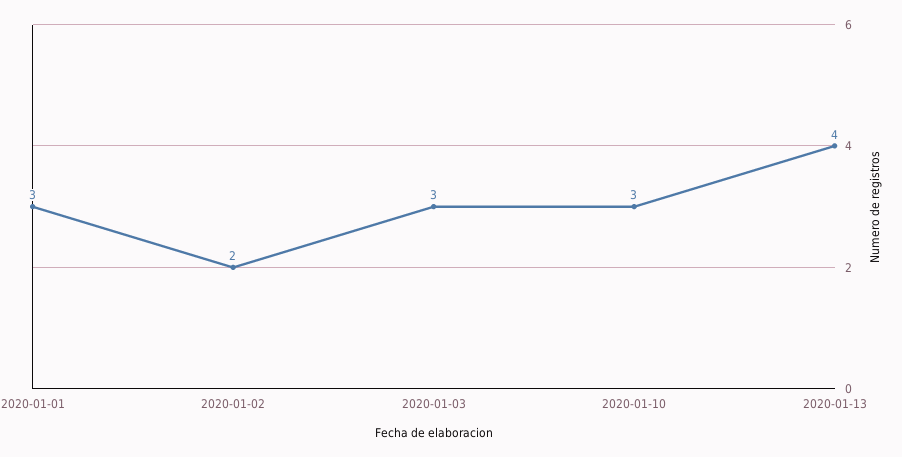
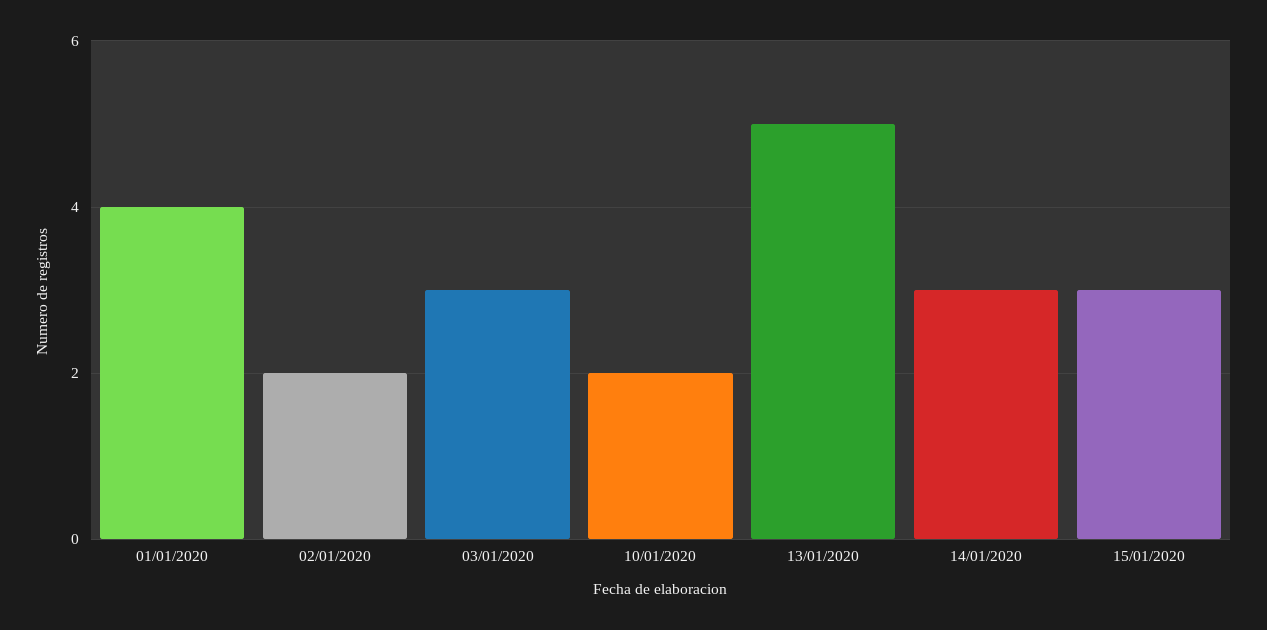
2020-01-01: 3 -> 4
2020-01-10: 3 -> 2
2020-01-13: 4 -> 5
14/01/2020: none -> 3
15/01/2020: none -> 3

